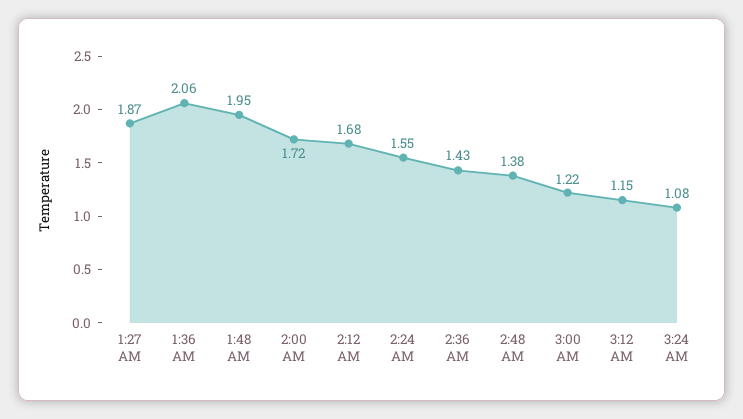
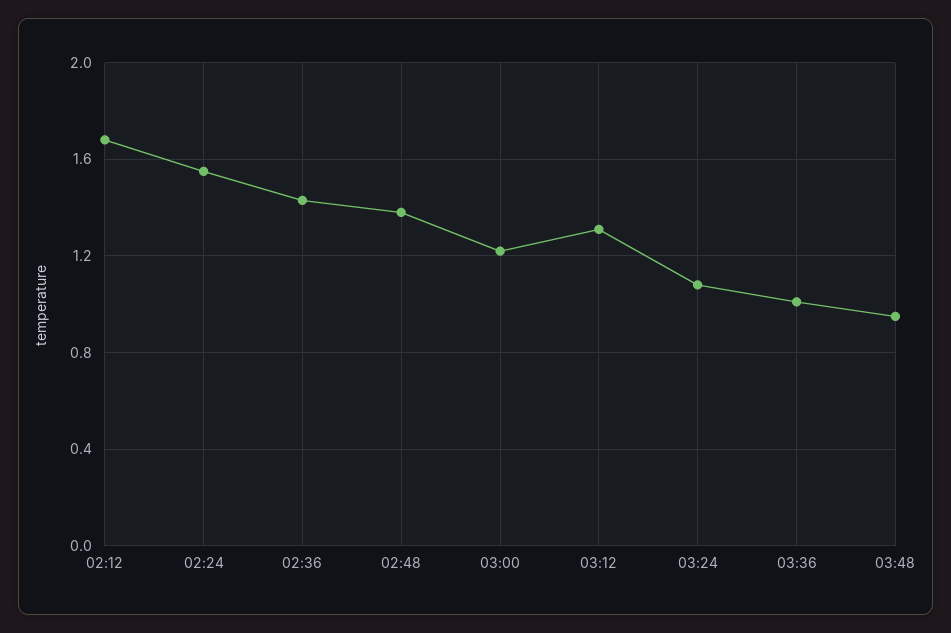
1:27 AM: 1.87 -> none
1:36 AM: 2.06 -> none
1:48 AM: 1.95 -> none
2:00 AM: 1.72 -> none
3:12 AM: 1.15 -> 1.3
03:36: none -> 1
03:48: none -> 0.95

